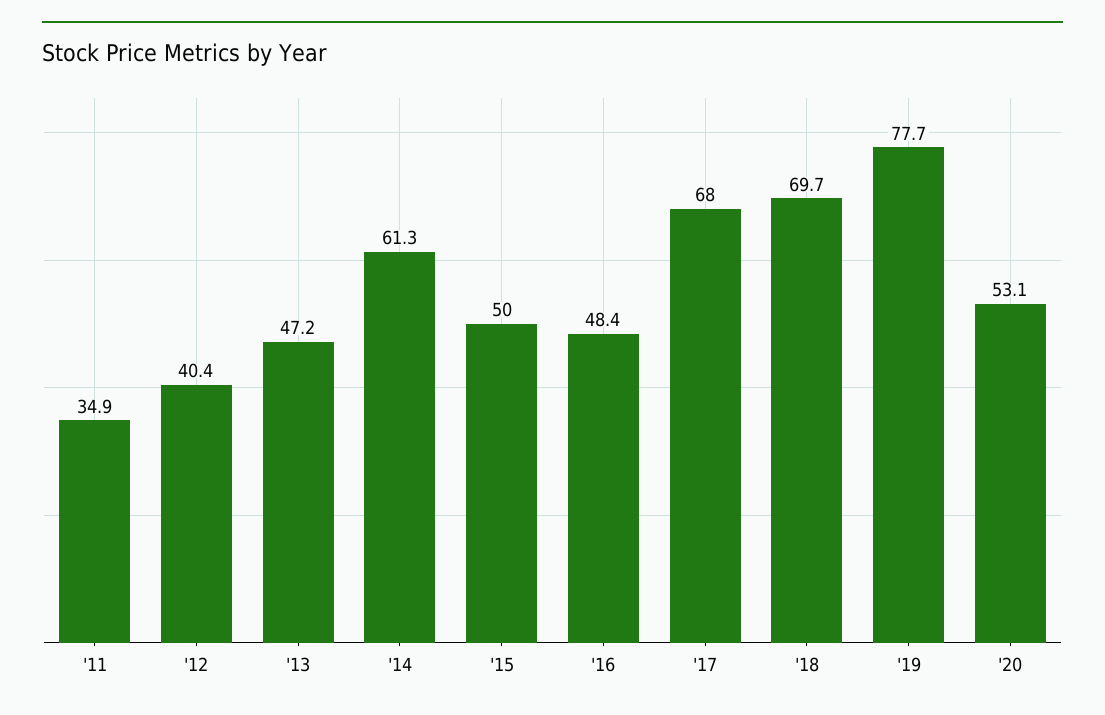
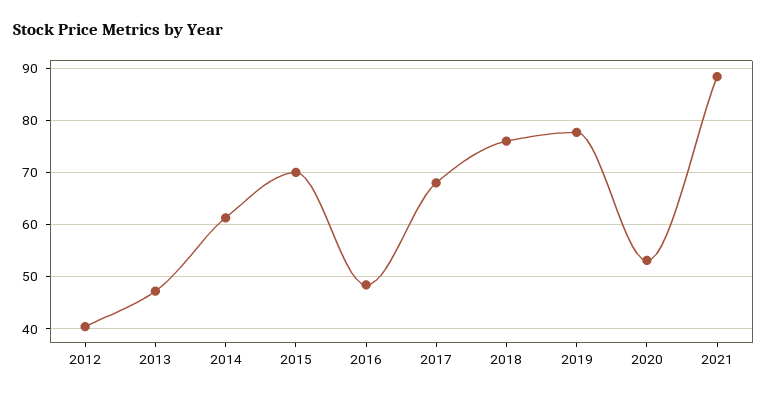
'11: 34.9 -> none
'15: 50 -> 70
'18: 69.7 -> 76
2021: none -> 88

